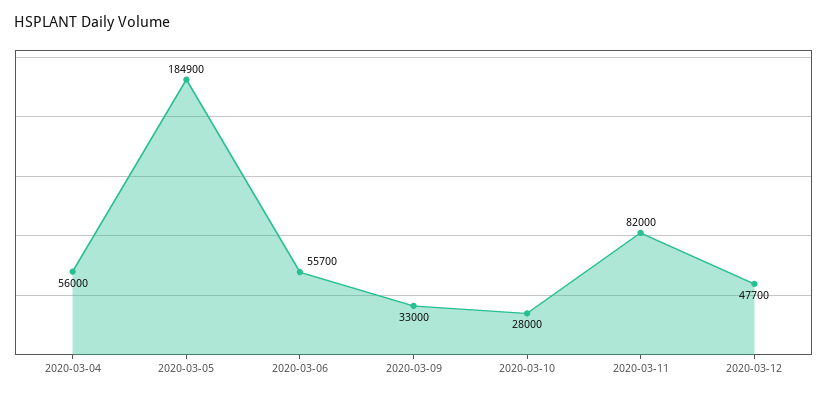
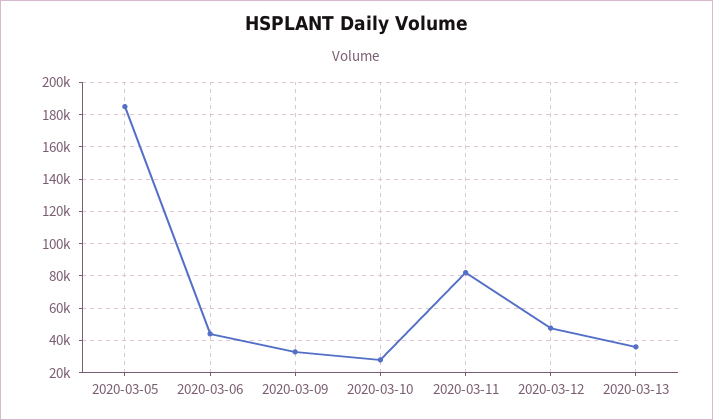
2020-03-04: 56000 -> none
2020-03-06: 55700 -> 45000
2020-03-13: none -> 35000

